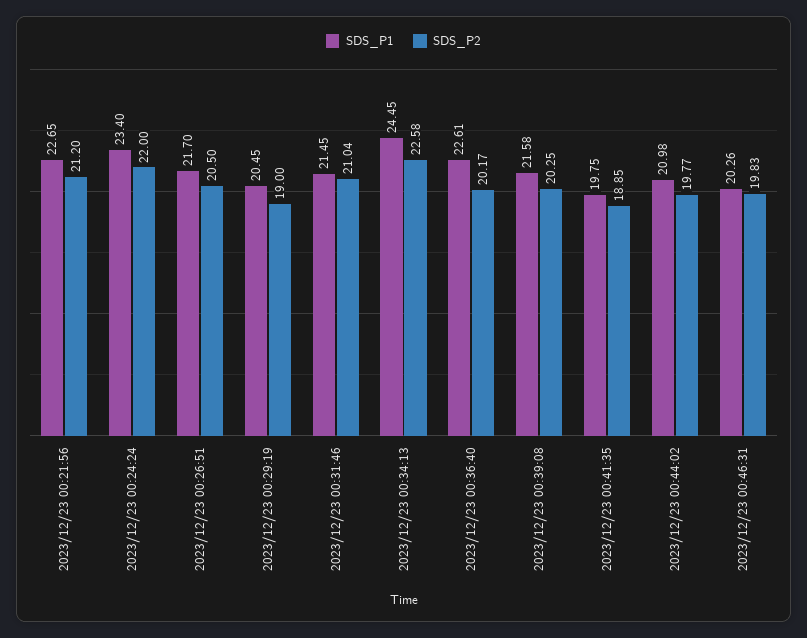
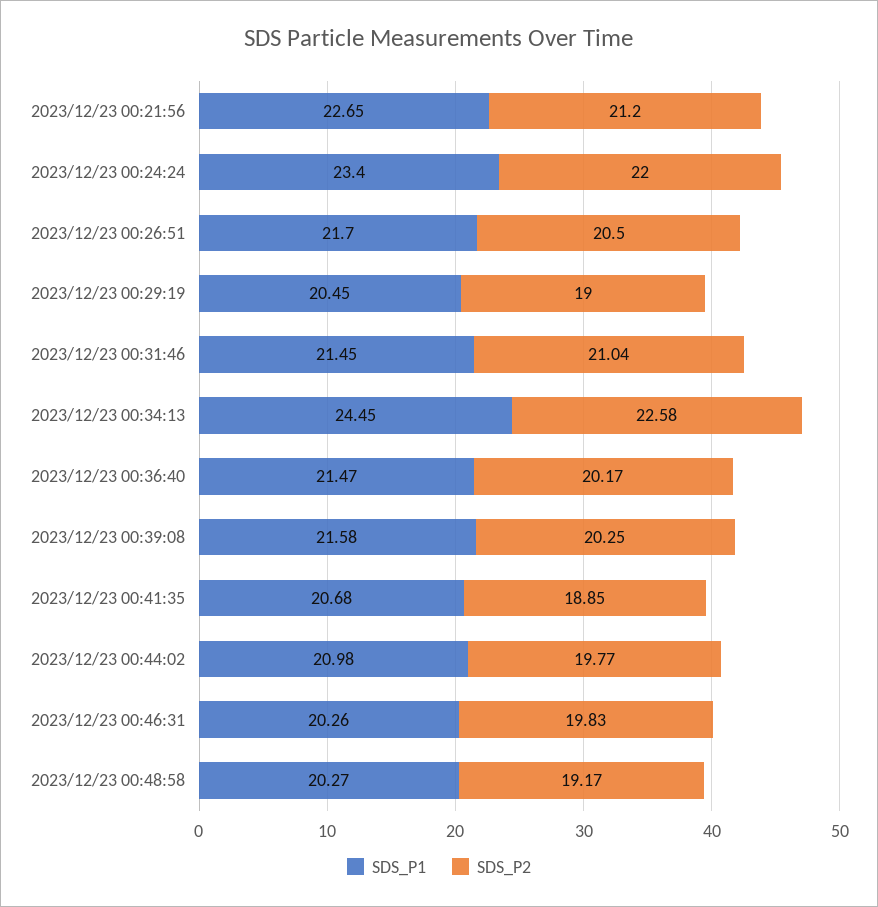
SDS_P1, 2023/12/23 00:36:40: 22.61 -> 21.47
SDS_P1, 2023/12/23 00:41:35: 19.75 -> 20.68
SDS_P1, 2023/12/23 00:48:58: none -> 20.27
SDS_P2, 2023/12/23 00:48:58: none -> 19.17

